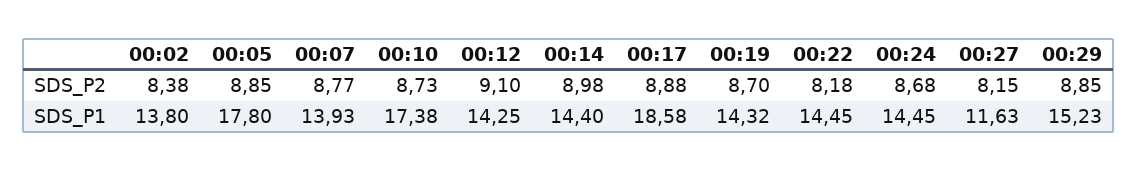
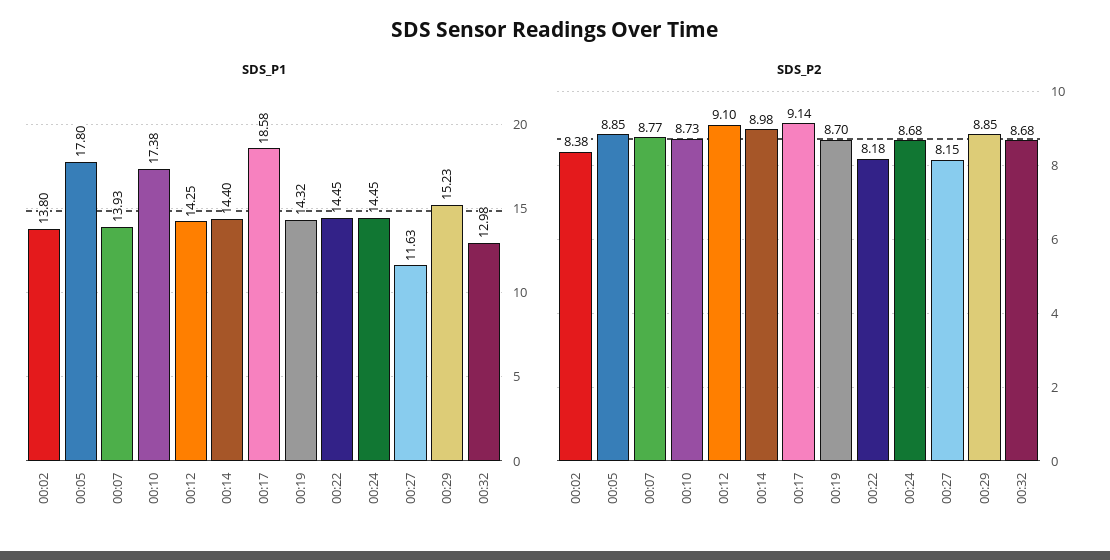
SDS_P2, 00:17: 8.88 -> 9.14
SDS_P1, 00:32: none -> 12.98
SDS_P2, 00:32: none -> 8.68

